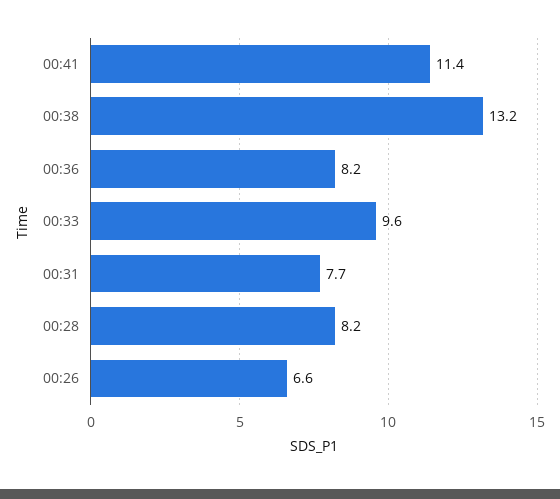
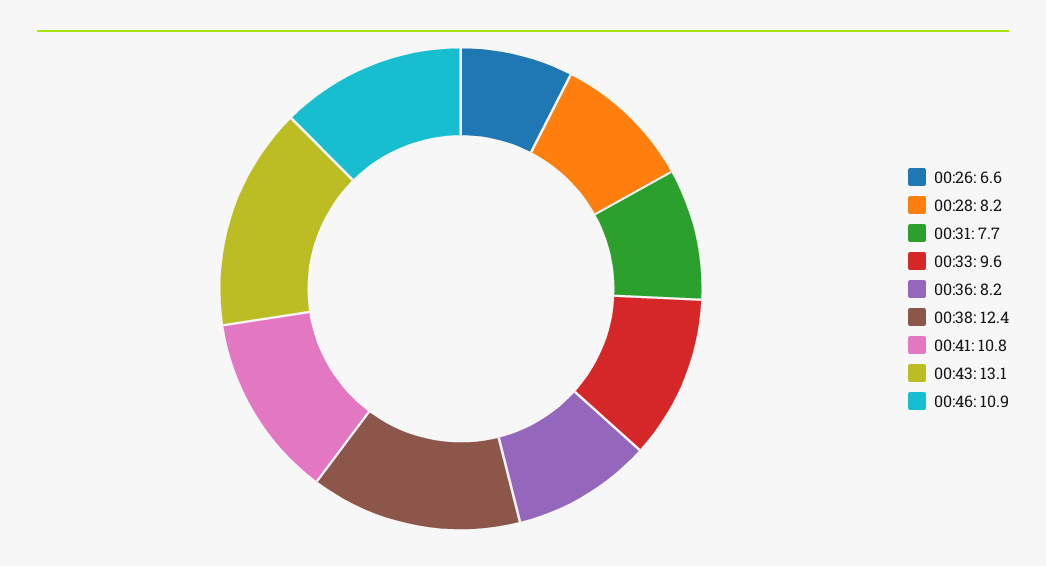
00:41: 11.4 -> 10.8
00:38: 13.2 -> 12.4
00:43: none -> 13.1
00:46: none -> 10.9

